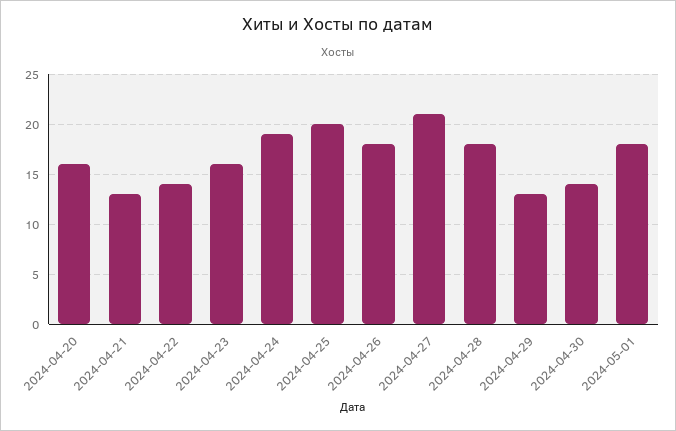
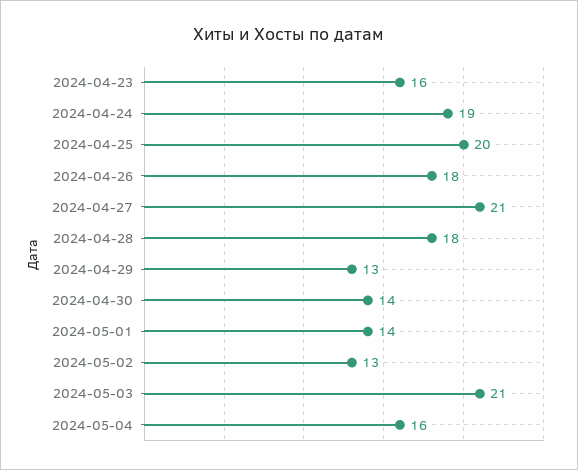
2024-04-20: 16 -> none
2024-04-21: 13 -> none
2024-04-22: 14 -> none
2024-05-01: 18 -> 14
2024-05-02: none -> 13
2024-05-03: none -> 21
2024-05-04: none -> 16

